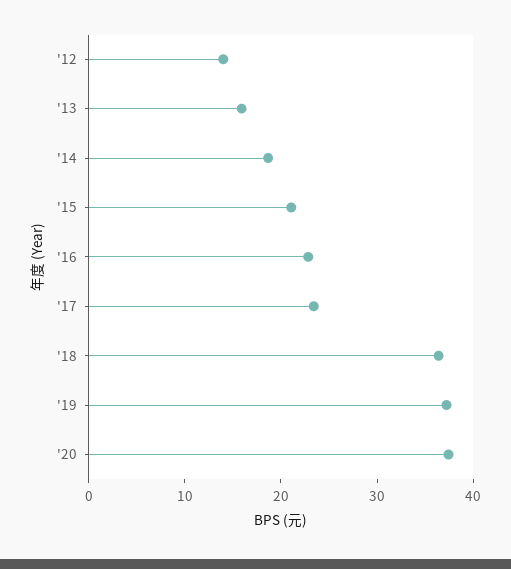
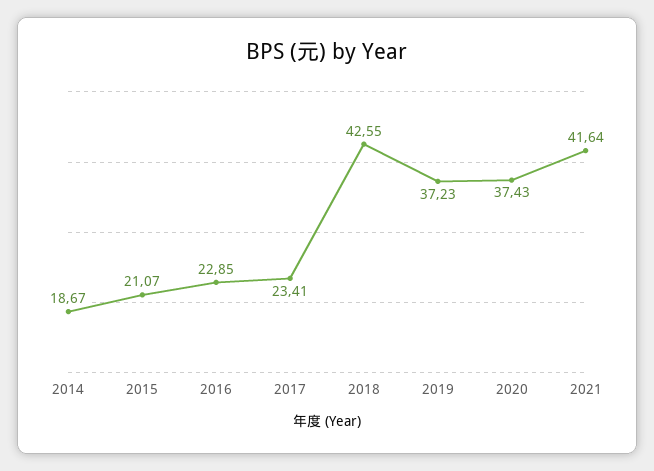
'12: 14 -> none
'13: 16 -> none
'18: 36 -> 42.55
2021: none -> 41.64

